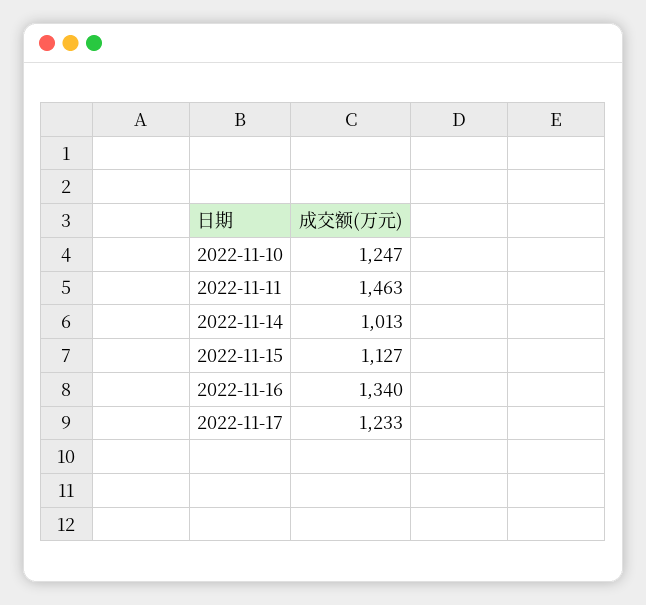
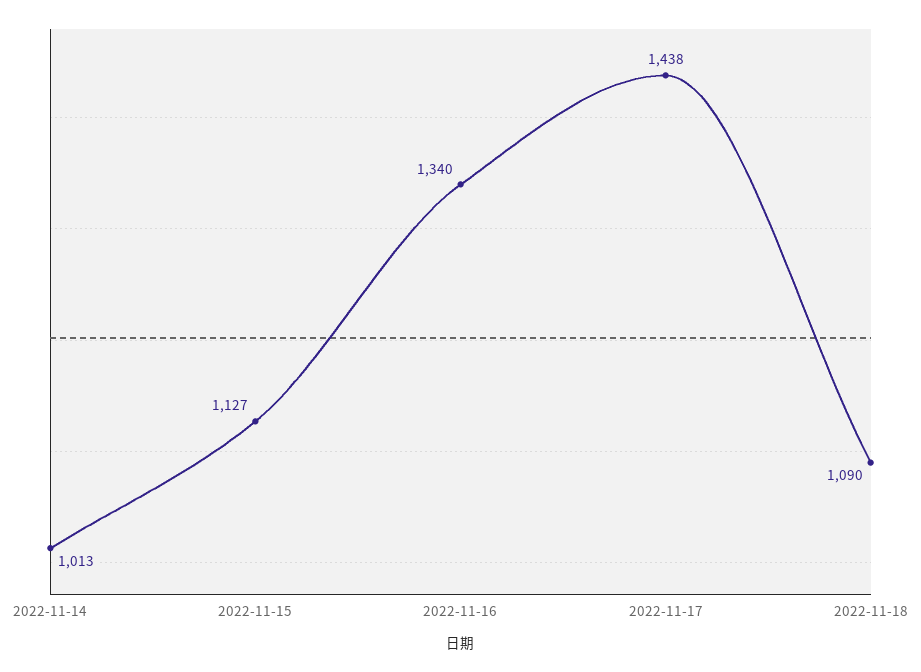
2022-11-10: 1247 -> none
2022-11-11: 1463 -> none
2022-11-17: 1233 -> 1438
2022-11-18: none -> 1090

